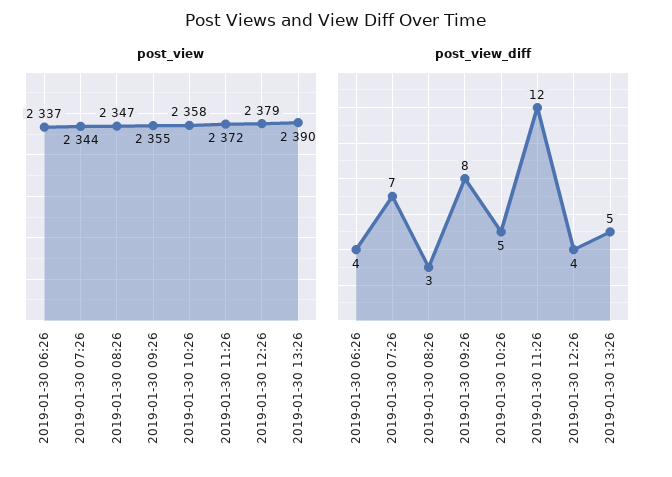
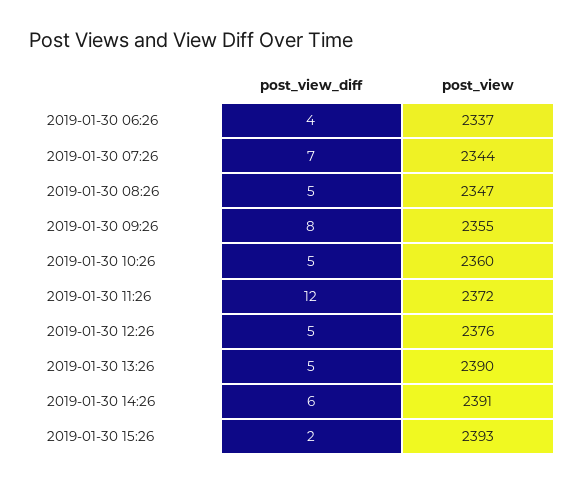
post_view, 2019-01-30 10:26: 2358 -> 2360
post_view, 2019-01-30 12:26: 2379 -> 2376
post_view_diff, 2019-01-30 08:26: 3 -> 5
post_view_diff, 2019-01-30 12:26: 4 -> 5
post_view_diff, 2019-01-30 14:26: none -> 6
post_view, 2019-01-30 14:26: none -> 2391
post_view_diff, 2019-01-30 15:26: none -> 2
post_view, 2019-01-30 15:26: none -> 2393

